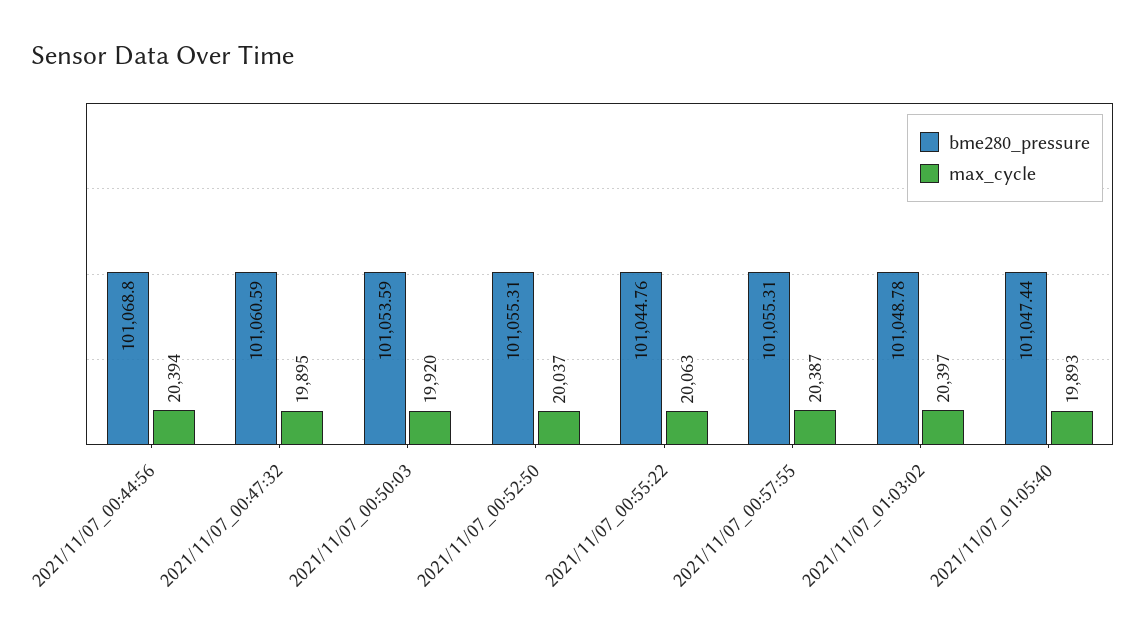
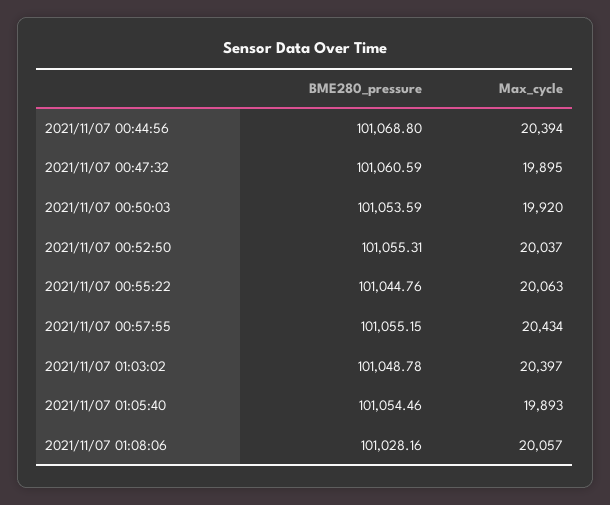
bme280_pressure, 2021/11/07_00:57:55: 101055.31 -> 101055.15
max_cycle, 2021/11/07_00:57:55: 20387 -> 20434
bme280_pressure, 2021/11/07_01:05:40: 101047.44 -> 101054.46
bme280_pressure, 2021/11/07 01:08:06: none -> 101028.16
max_cycle, 2021/11/07 01:08:06: none -> 20057

